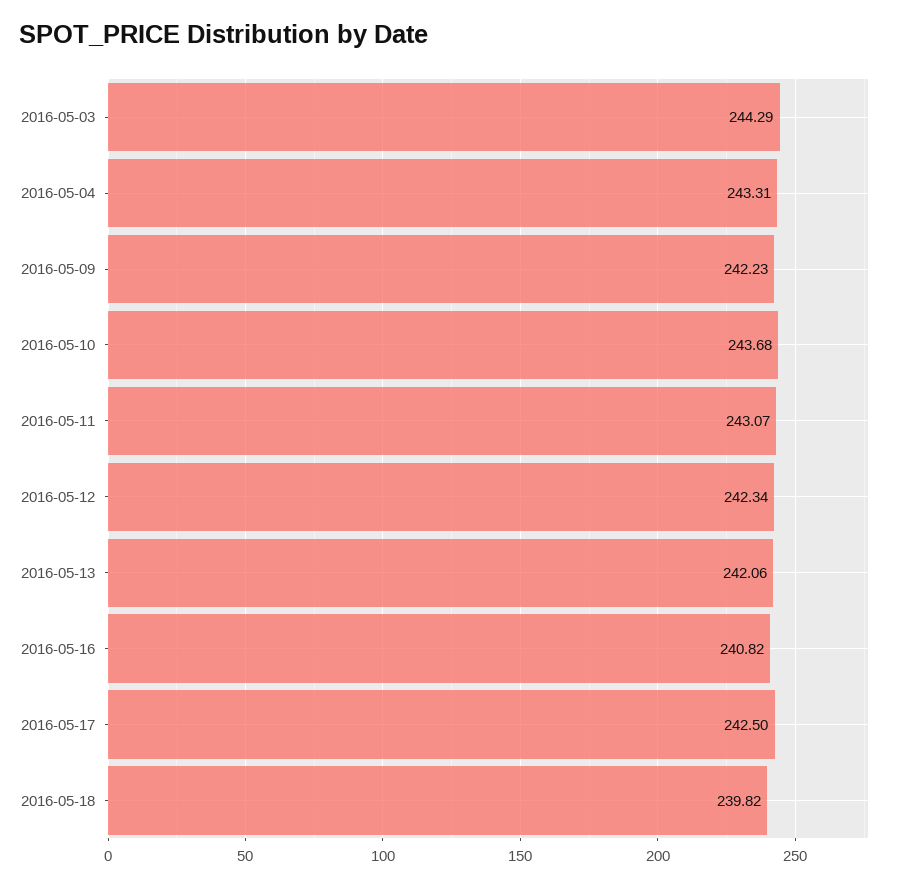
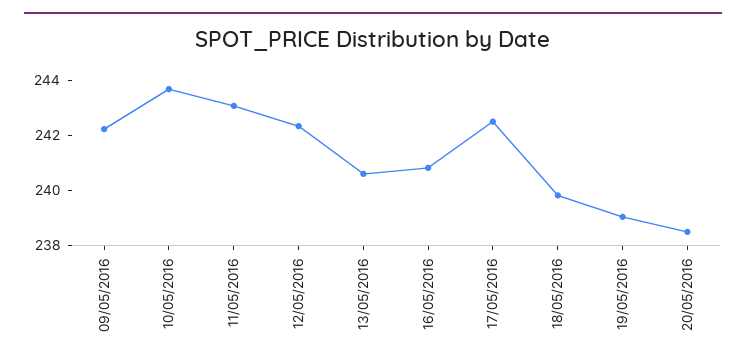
2016-05-03: 244.29 -> none
2016-05-04: 243.31 -> none
2016-05-13: 242.06 -> 240.5
19/05/2016: none -> 239
20/05/2016: none -> 238.5

